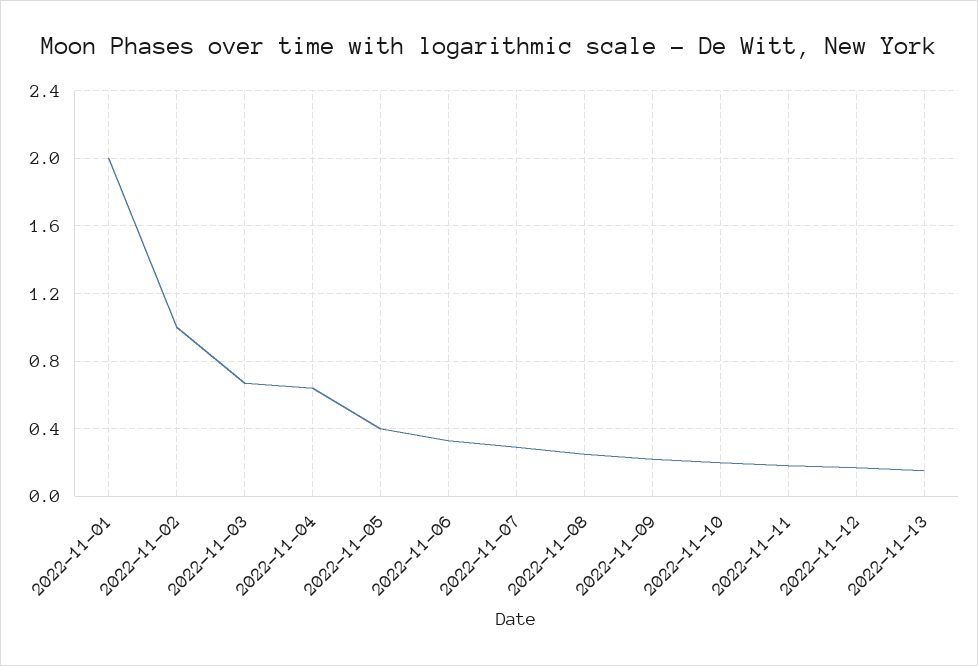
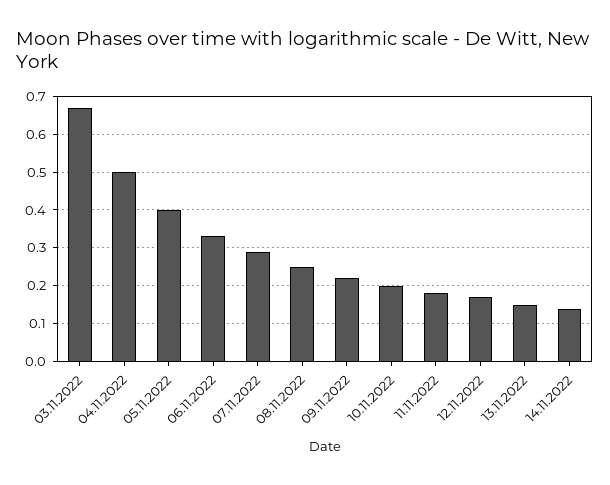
2022-11-01: 2 -> none
2022-11-02: 1 -> none
2022-11-04: 0.65 -> 0.5
14.11.2022: none -> 0.15

